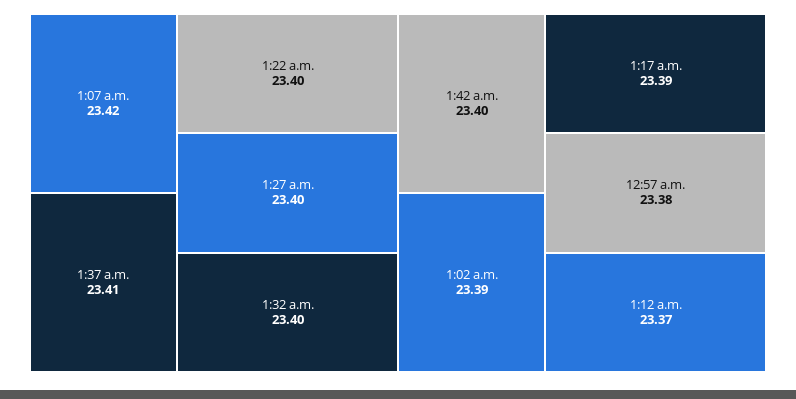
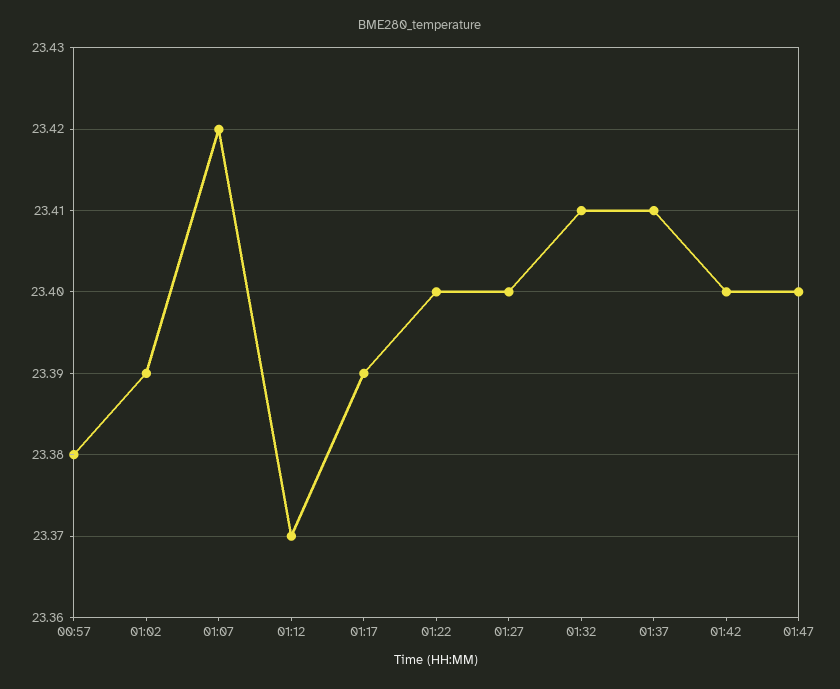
1:32 a.m.: 23.4 -> 23.41
01:47: none -> 23.4

